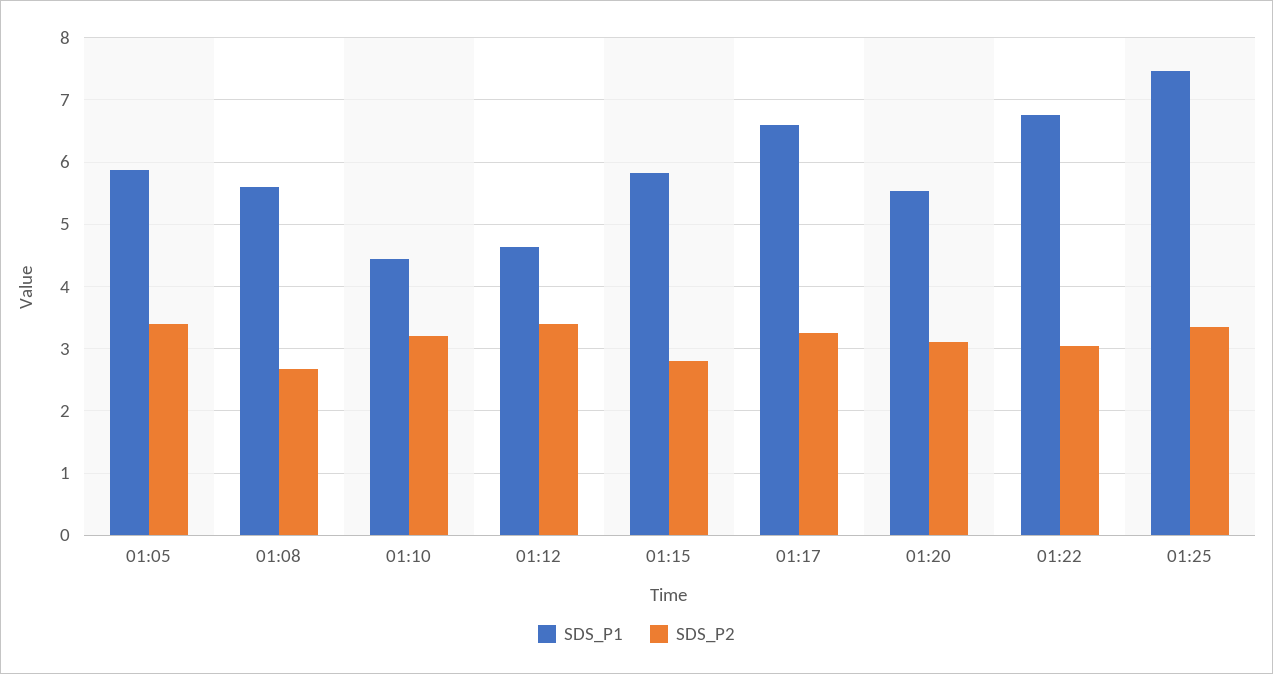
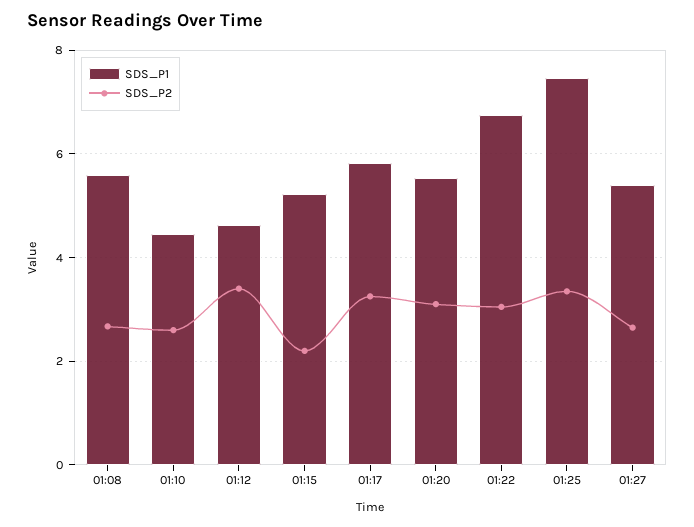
SDS_P1, 01:05: 5.9 -> none
SDS_P2, 01:05: 3.4 -> none
SDS_P2, 01:10: 3.2 -> 2.6
SDS_P1, 01:15: 5.8 -> 5.2
SDS_P2, 01:15: 2.8 -> 2.2
SDS_P1, 01:17: 6.6 -> 5.8
SDS_P1, 01:27: none -> 5.4
SDS_P2, 01:27: none -> 2.6

